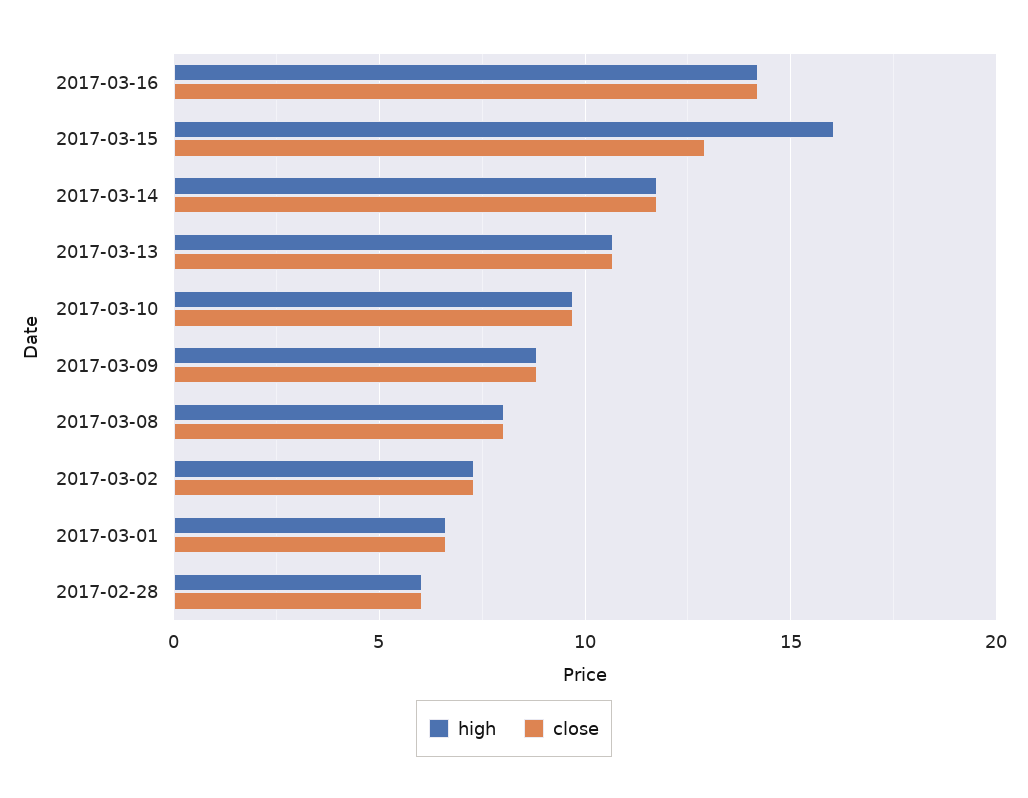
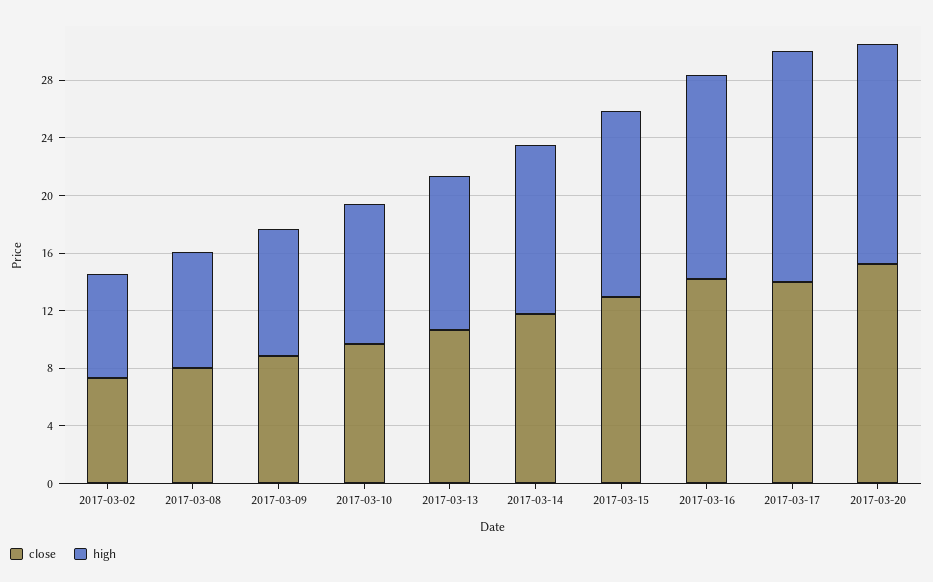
high, 2017-03-15: 16 -> 13
high, 2017-03-01: 6.5 -> none
close, 2017-03-01: 6.5 -> none
high, 2017-02-28: 6 -> none
close, 2017-02-28: 6 -> none
close, 2017-03-17: none -> 14
high, 2017-03-17: none -> 16
close, 2017-03-20: none -> 15
high, 2017-03-20: none -> 15

